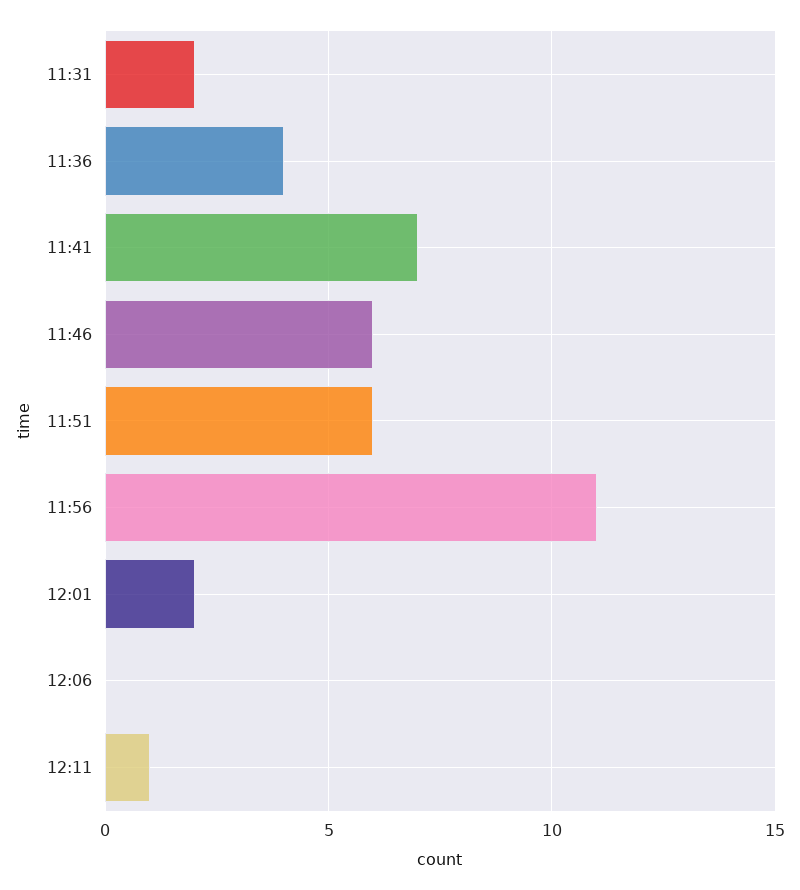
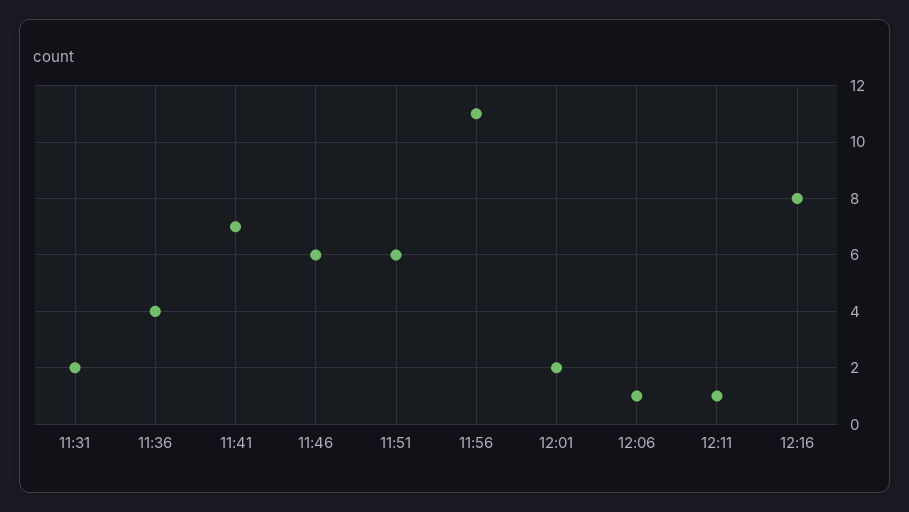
12:06: 0 -> 1
12:16: none -> 8

